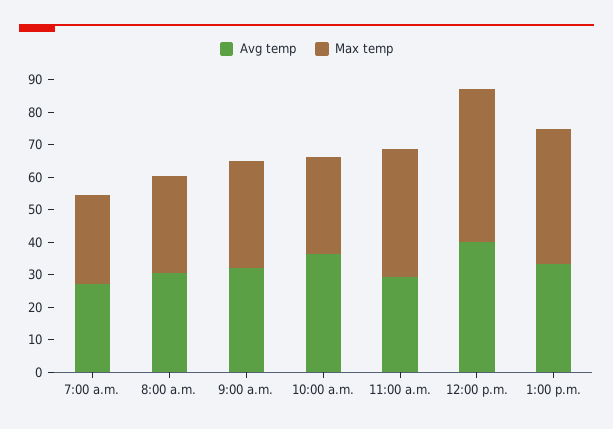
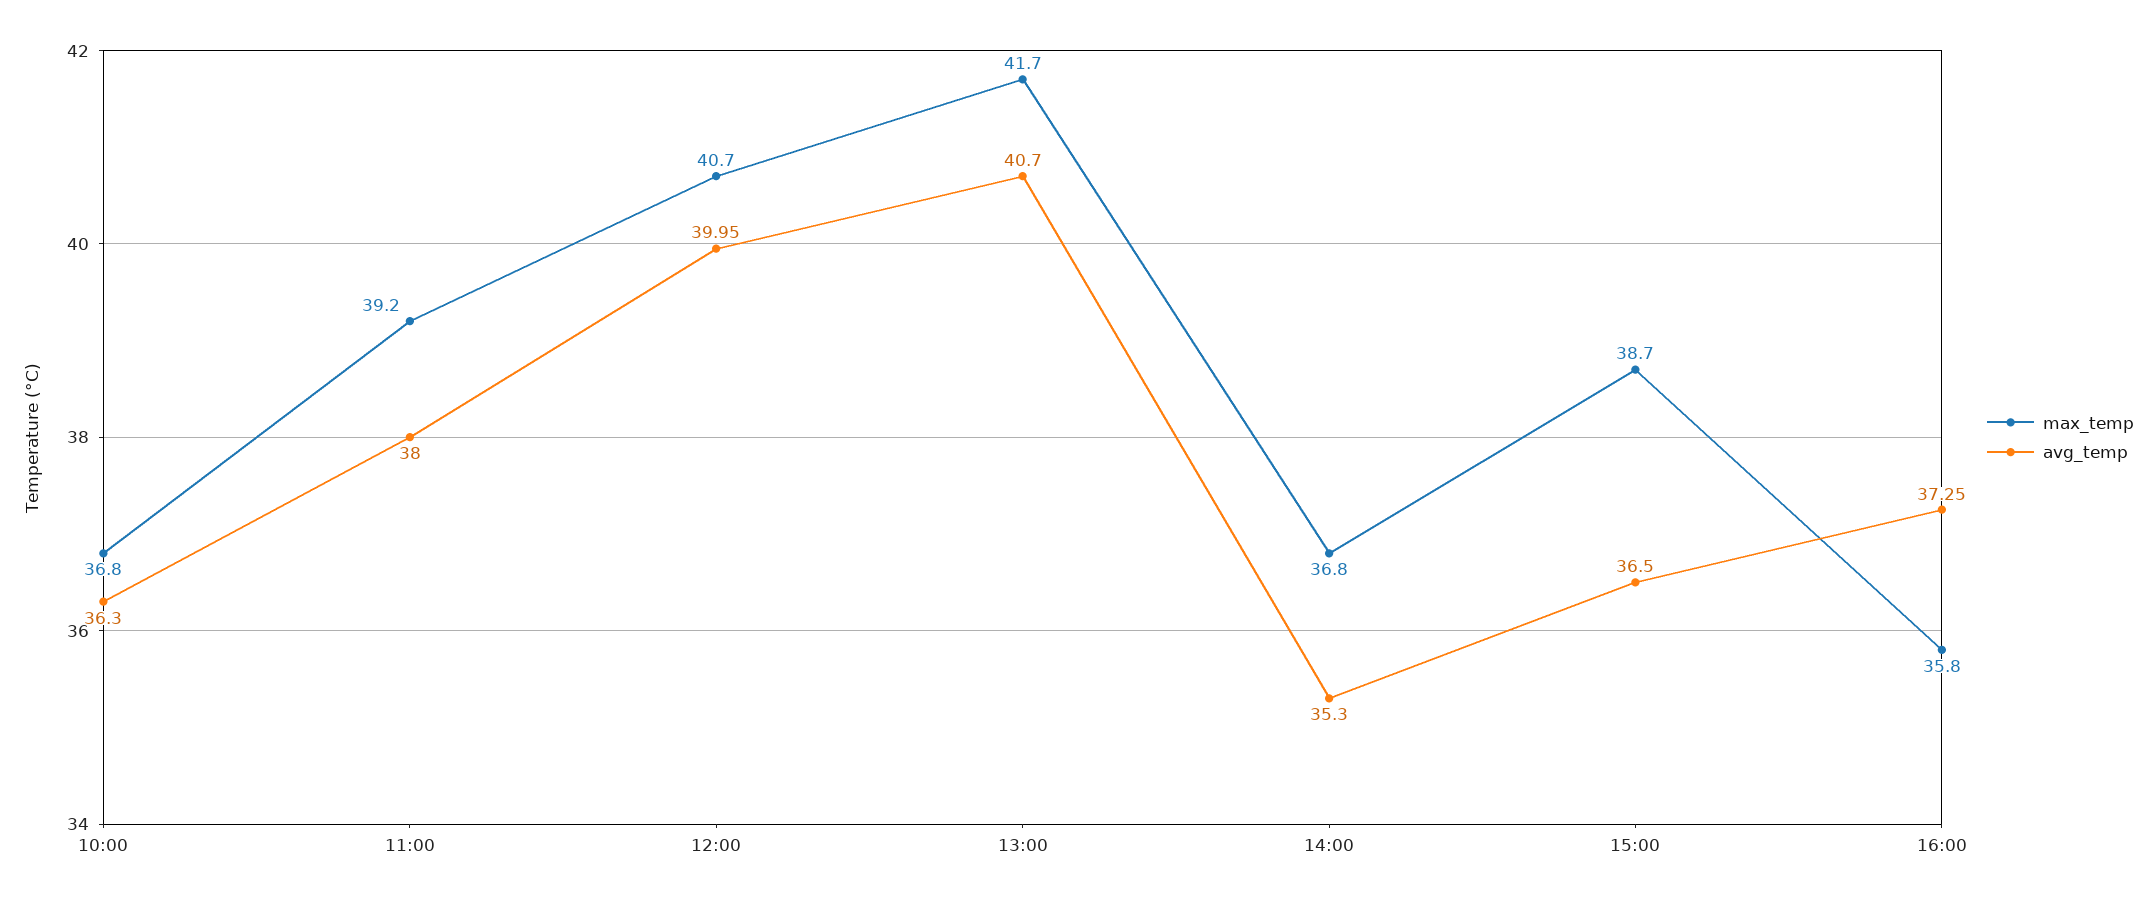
Avg temp, 7:00 a.m.: 27.5 -> none
Max temp, 7:00 a.m.: 27.5 -> none
Avg temp, 8:00 a.m.: 30 -> none
Max temp, 8:00 a.m.: 30 -> none
Avg temp, 9:00 a.m.: 32.5 -> none
Max temp, 9:00 a.m.: 32.5 -> none
Max temp, 10:00 a.m.: 30 -> 36.8
Avg temp, 11:00 a.m.: 30 -> 38
Max temp, 12:00 p.m.: 47.5 -> 40.7
Avg temp, 1:00 p.m.: 32.5 -> 40.7
Max temp, 14:00: none -> 36.8
Avg temp, 14:00: none -> 35.3
Max temp, 15:00: none -> 38.7
Avg temp, 15:00: none -> 36.5
Max temp, 16:00: none -> 35.8
Avg temp, 16:00: none -> 37.25

